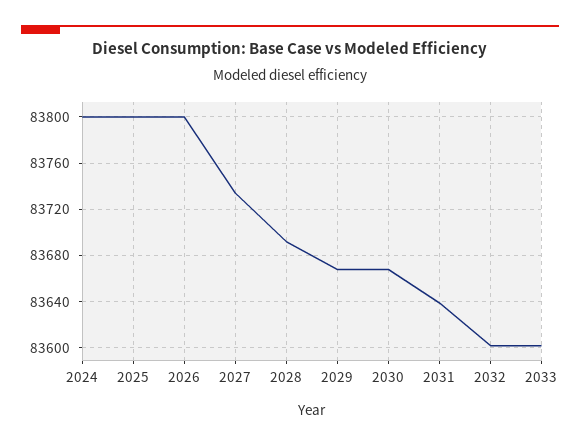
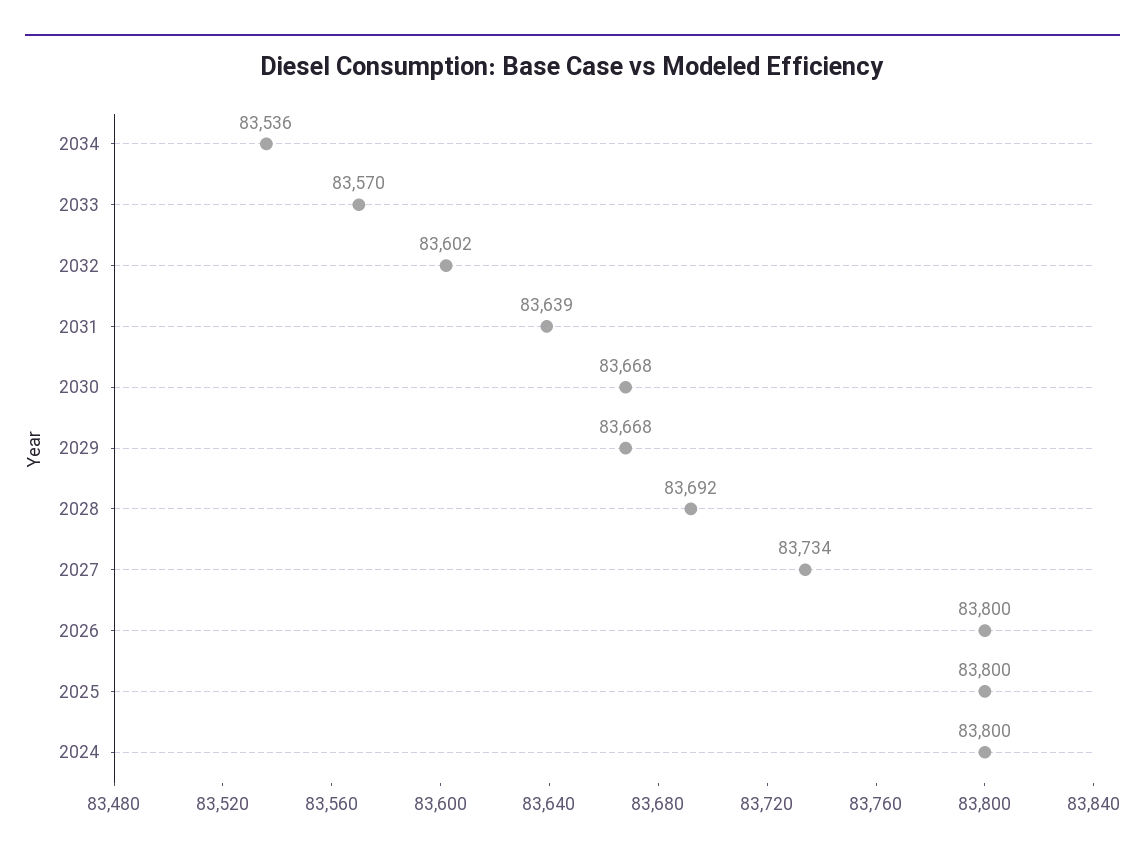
2033: 83600 -> 83570
2034: none -> 83536

